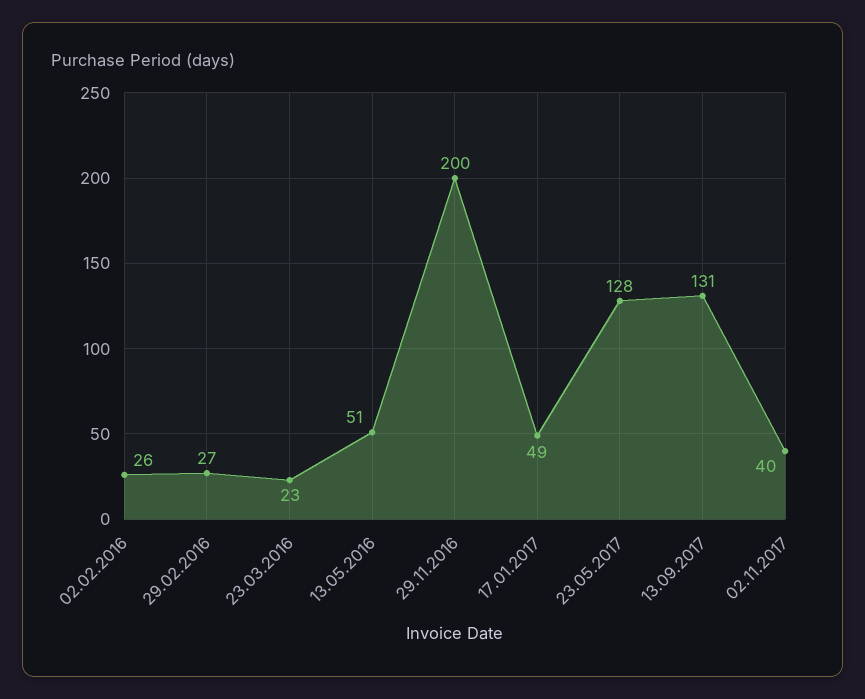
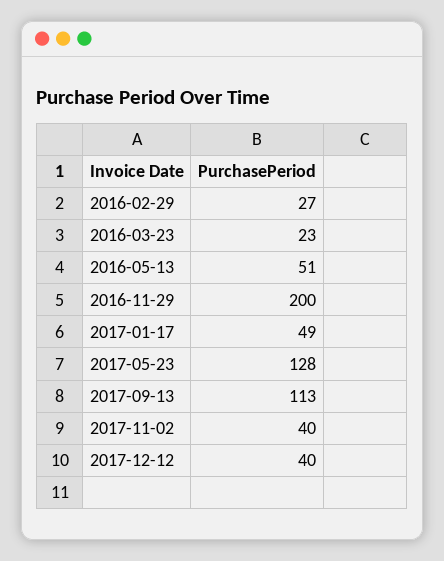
02.02.2016: 26 -> none
13.09.2017: 131 -> 113
2017-12-12: none -> 40

